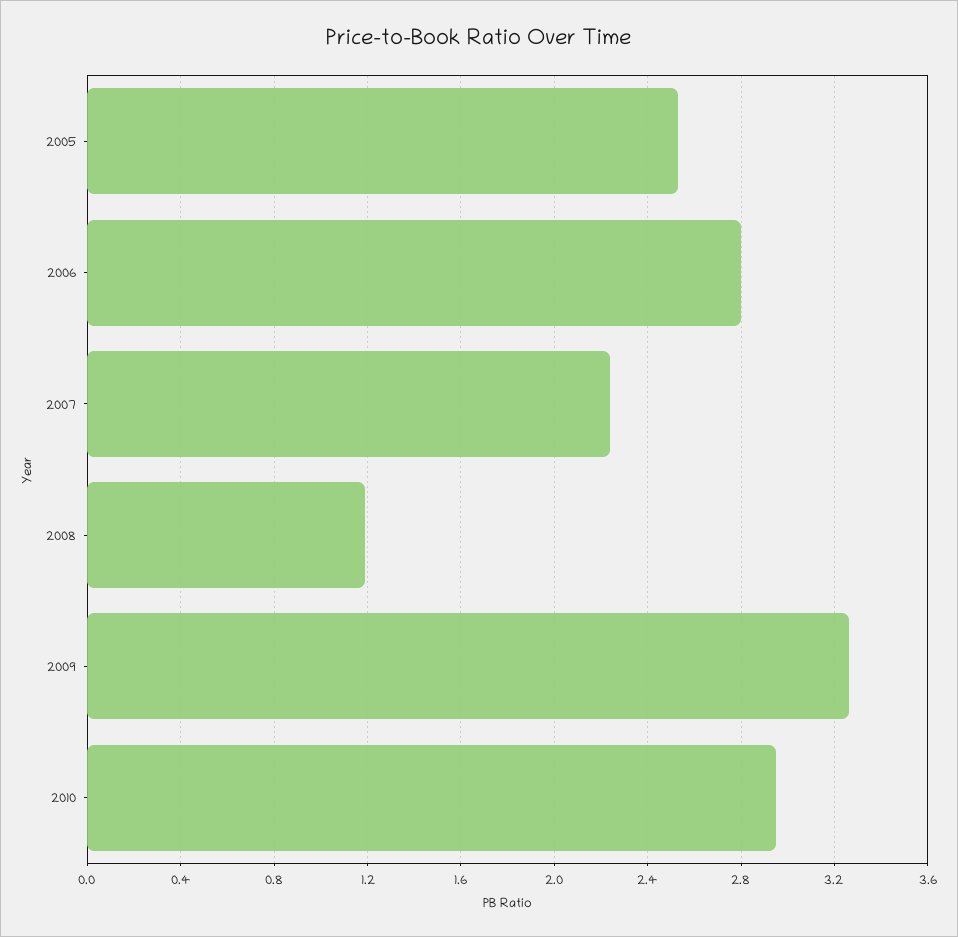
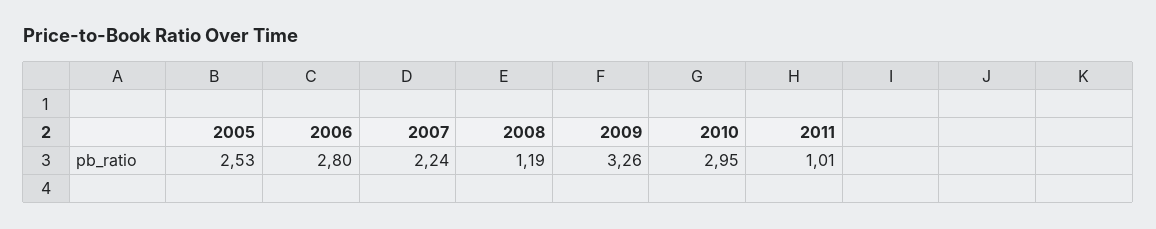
2011: none -> 1.01

